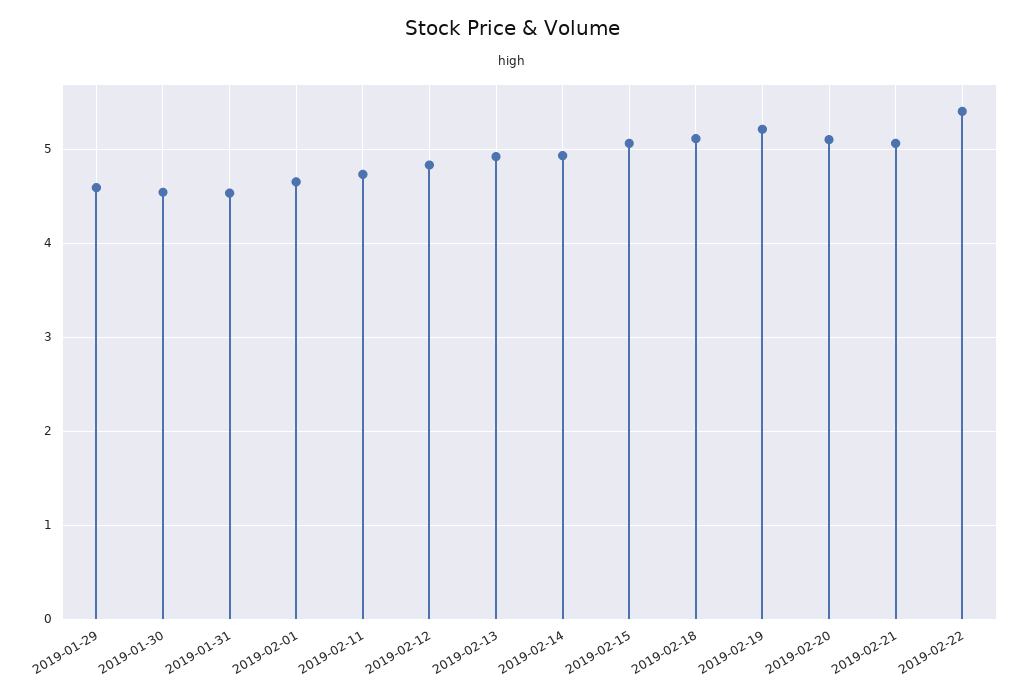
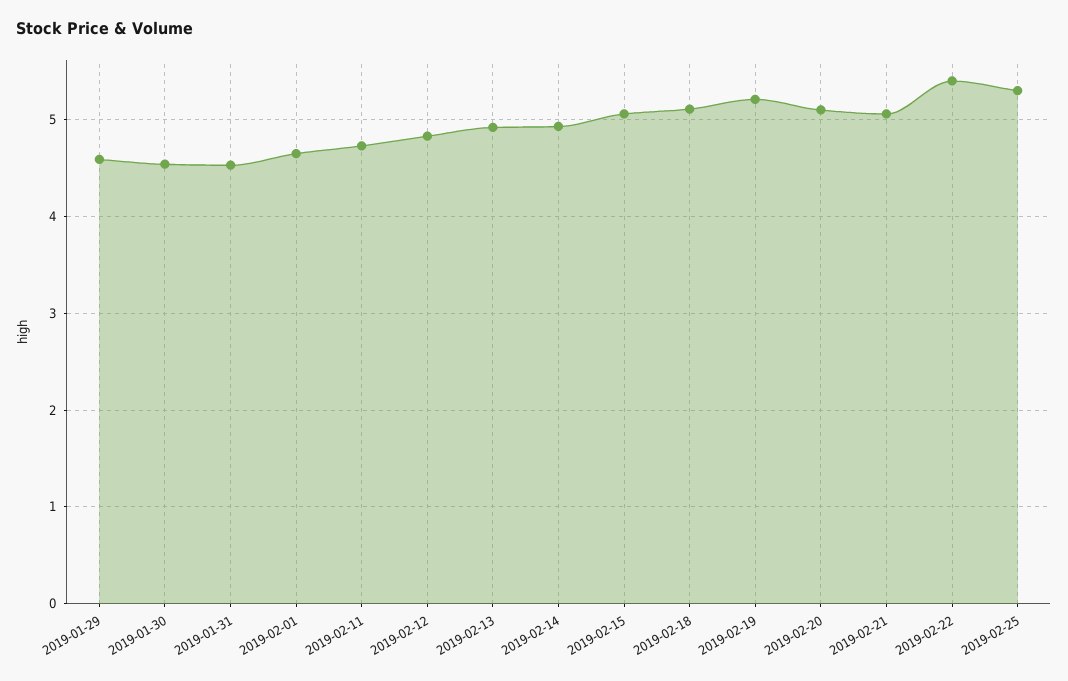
2019-02-25: none -> 5.3

